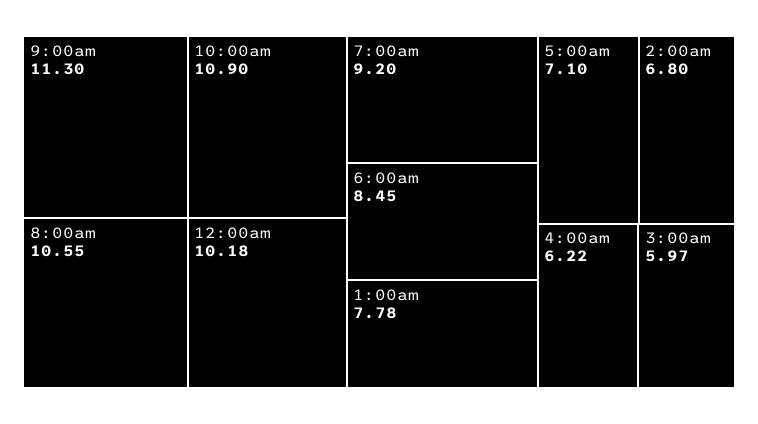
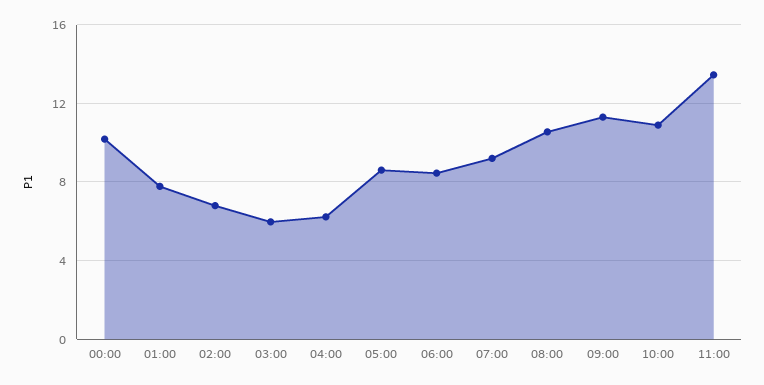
5:00am: 7.1 -> 8.5
11:00: none -> 13.5

